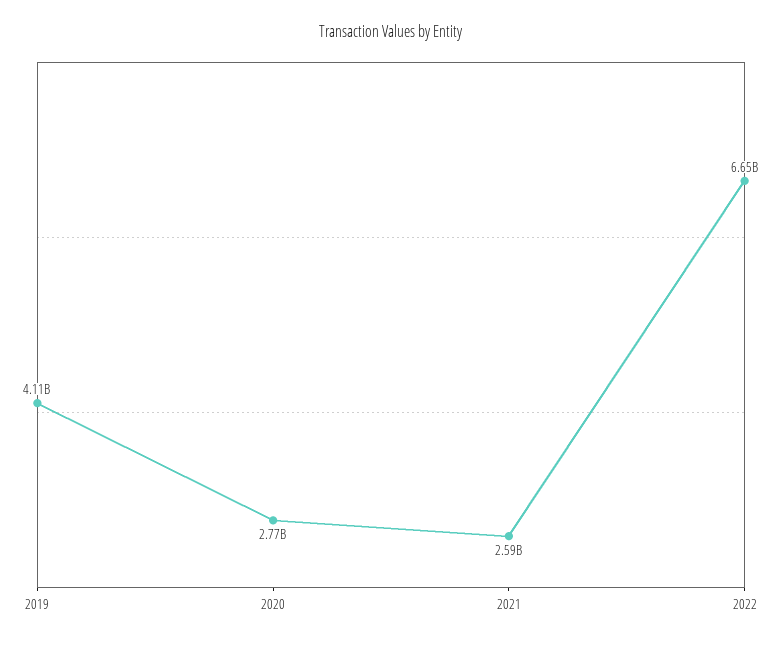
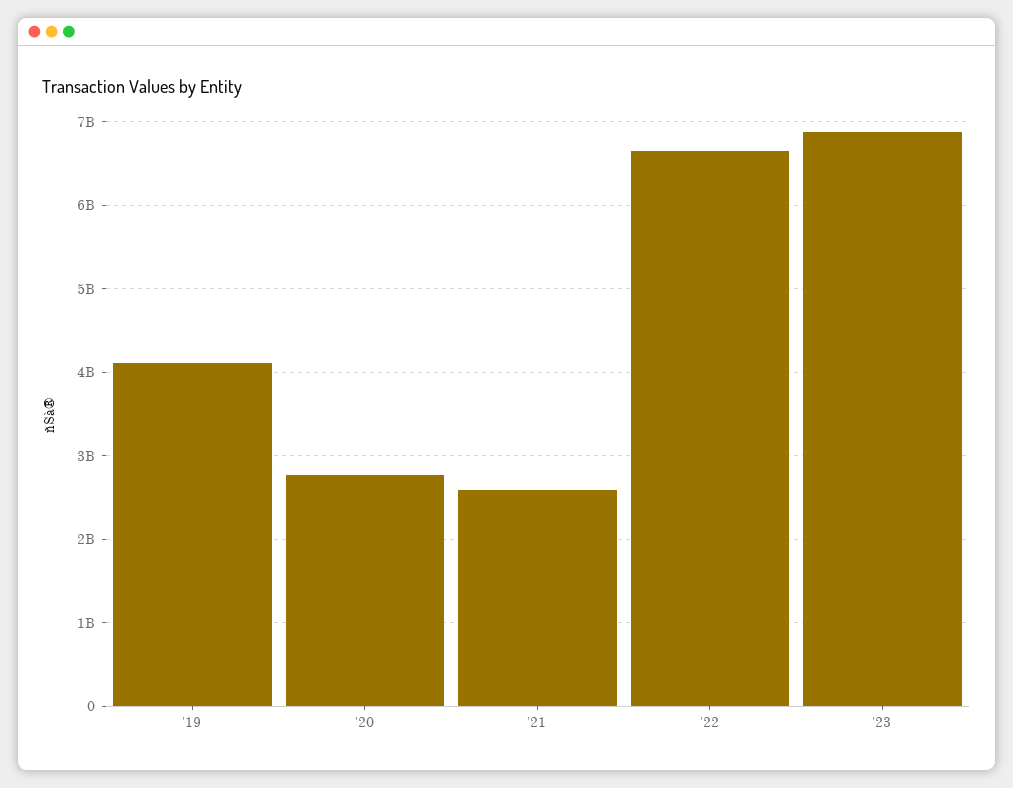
'23: none -> 6900000000

